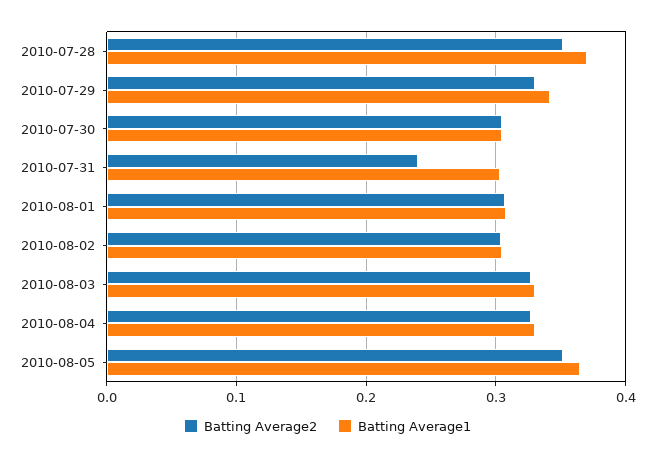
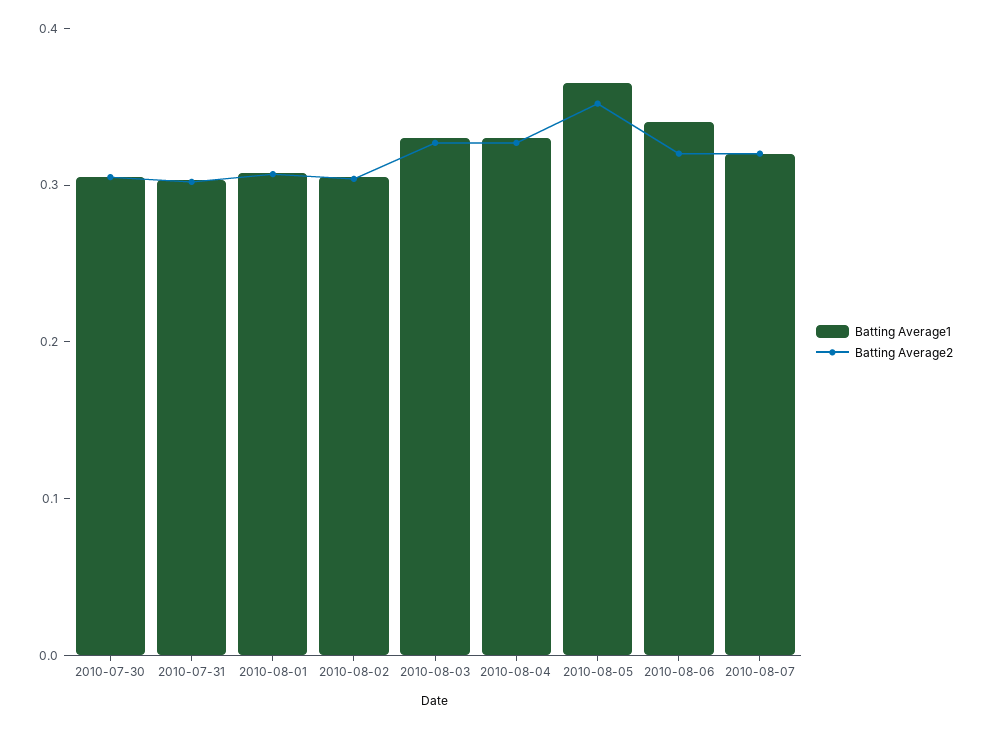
Batting Average2, 2010-07-28: 0.35 -> none
Batting Average1, 2010-07-28: 0.37 -> none
Batting Average2, 2010-07-29: 0.33 -> none
Batting Average1, 2010-07-29: 0.34 -> none
Batting Average2, 2010-07-31: 0.24 -> 0.3
Batting Average1, 2010-08-06: none -> 0.34
Batting Average2, 2010-08-06: none -> 0.32
Batting Average1, 2010-08-07: none -> 0.32
Batting Average2, 2010-08-07: none -> 0.32

